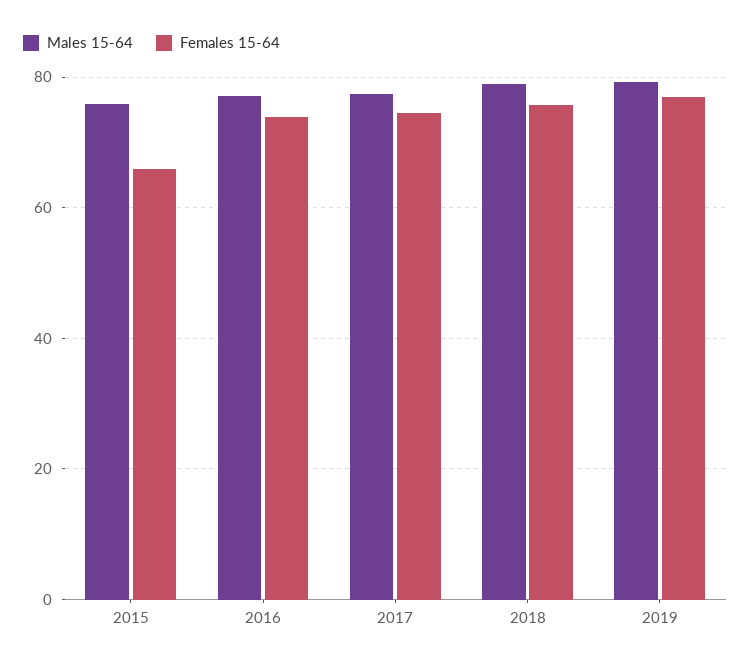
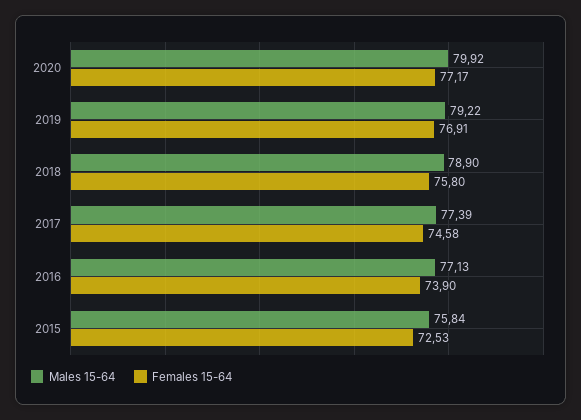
Females 15-64, 2015: 66 -> 72.53
Males 15-64, 2020: none -> 79.92
Females 15-64, 2020: none -> 77.17

